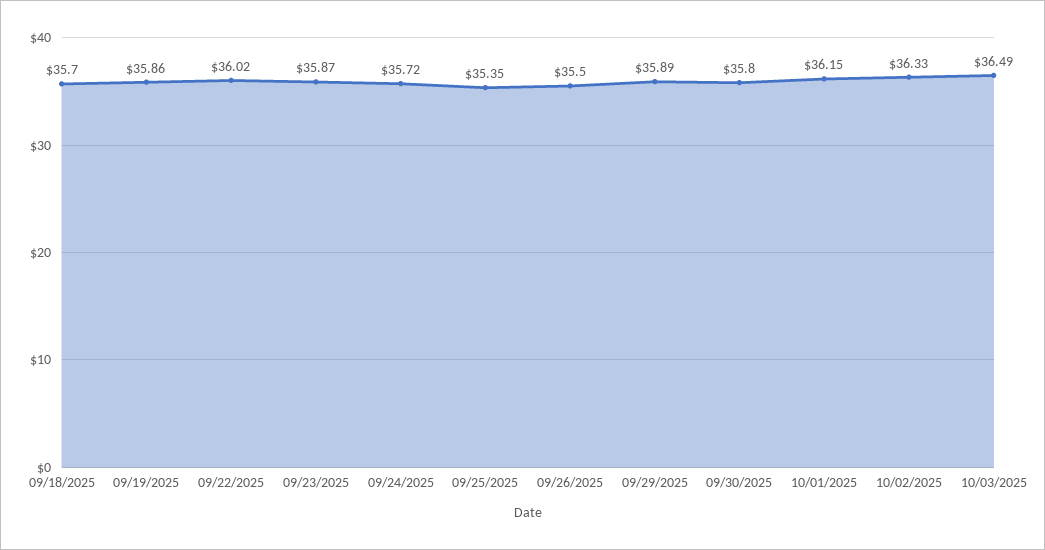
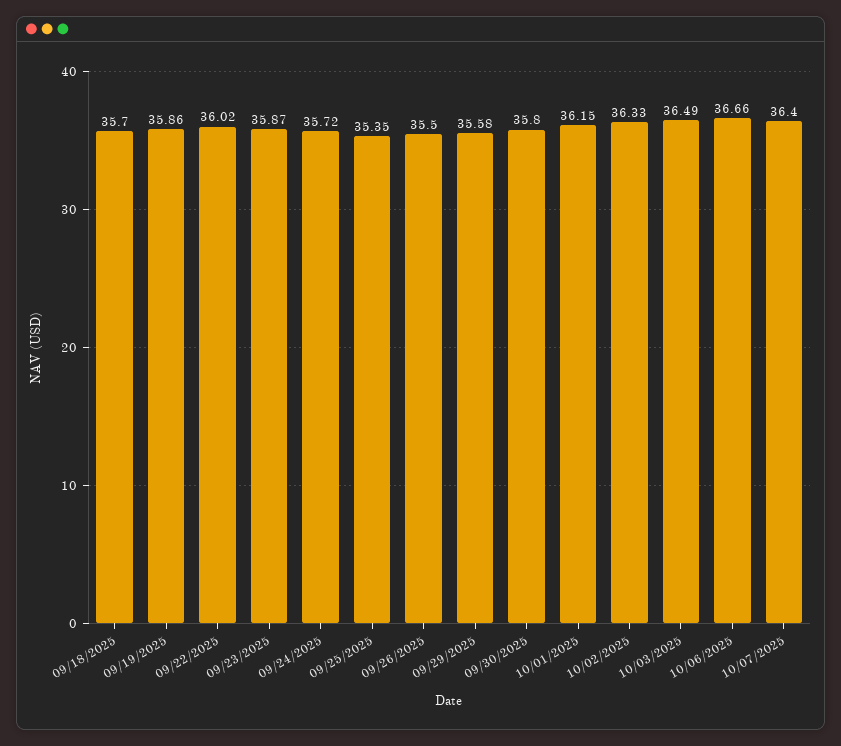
09/29/2025: 35.89 -> 35.58
10/06/2025: none -> 36.66
10/07/2025: none -> 36.4

